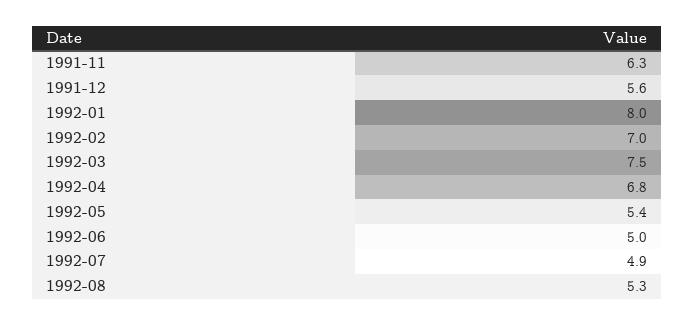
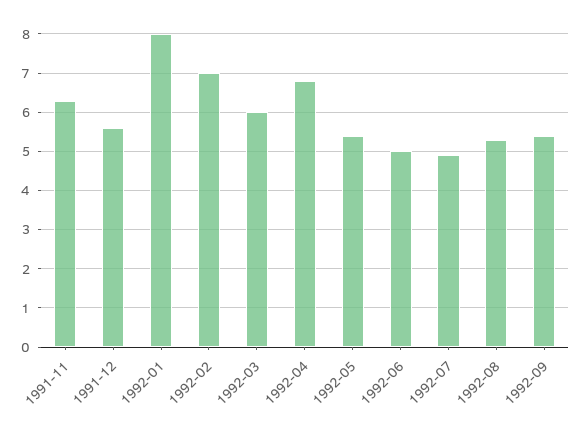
1992-03: 7.5 -> 6
1992-09: none -> 5.5

